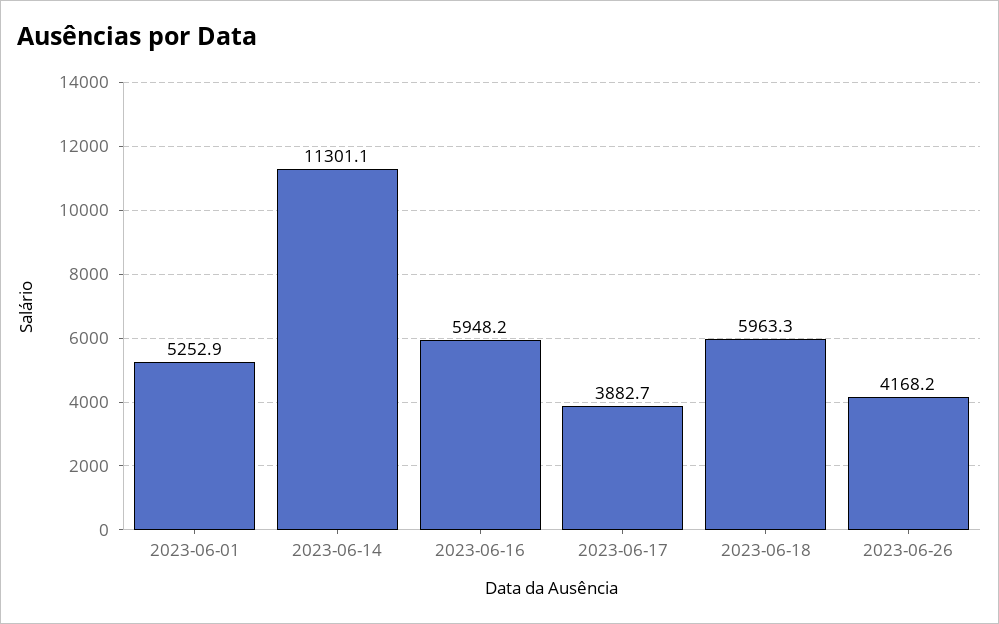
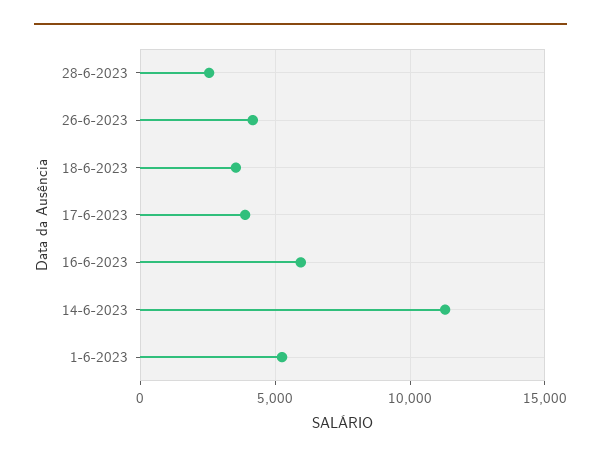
2023-06-18: 5963.3 -> 3500
28-6-2023: none -> 2500

